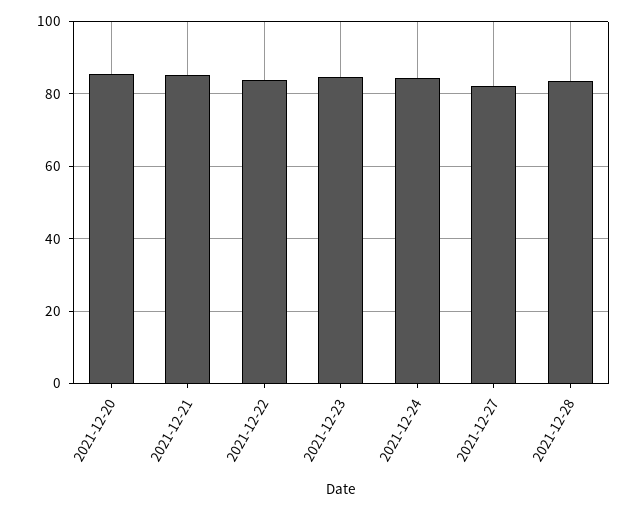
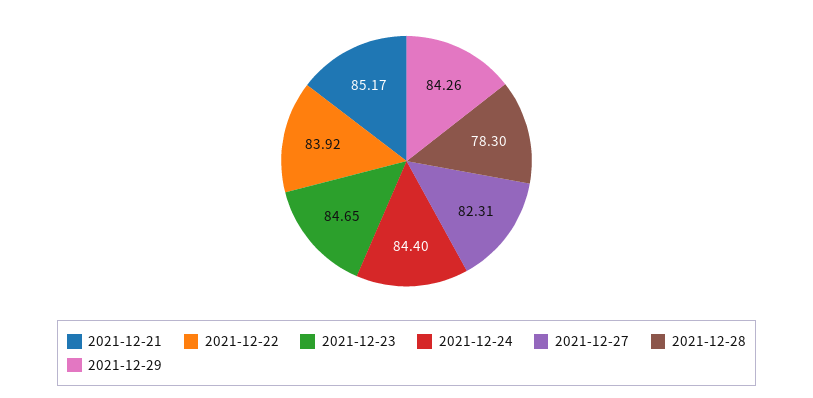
2021-12-20: 86 -> none
2021-12-28: 84 -> 78.3
2021-12-29: none -> 84.26

